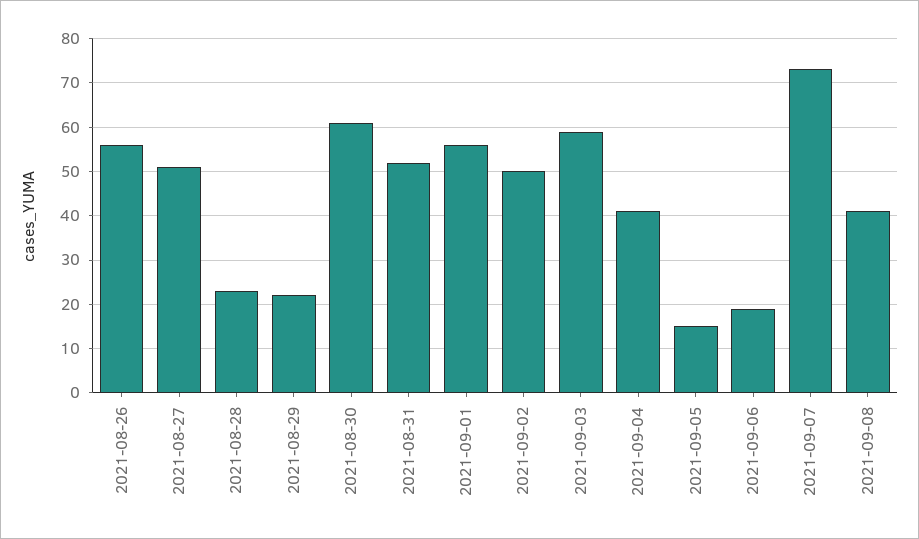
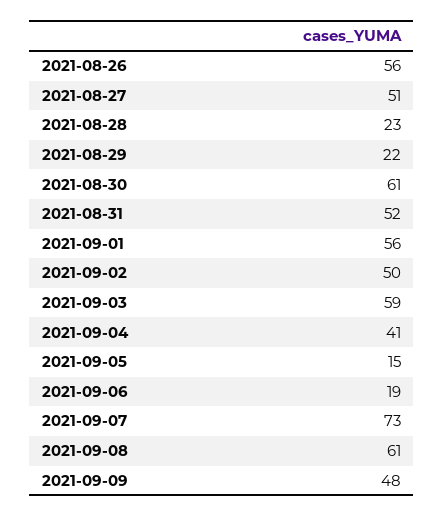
2021-09-08: 40 -> 61
2021-09-09: none -> 48

